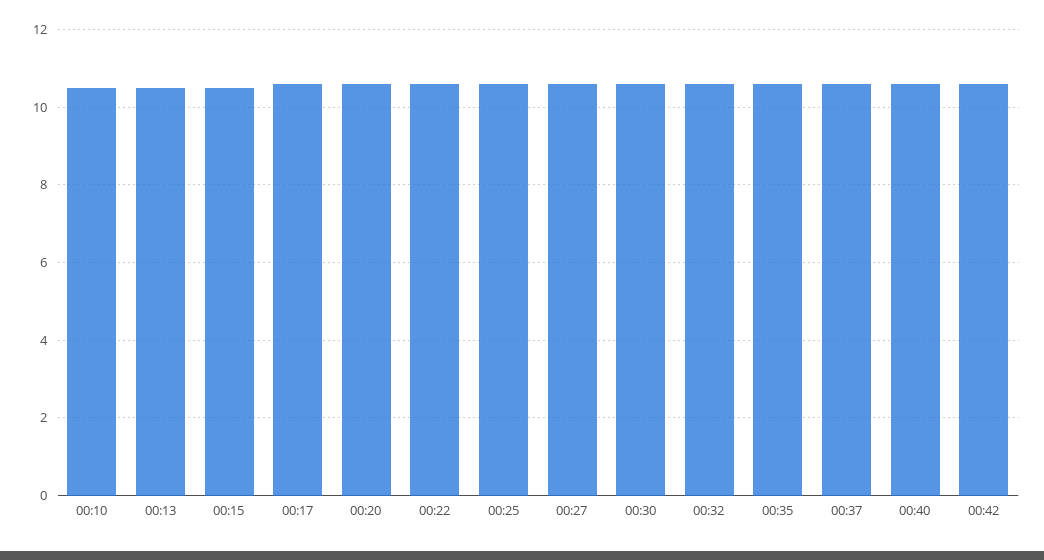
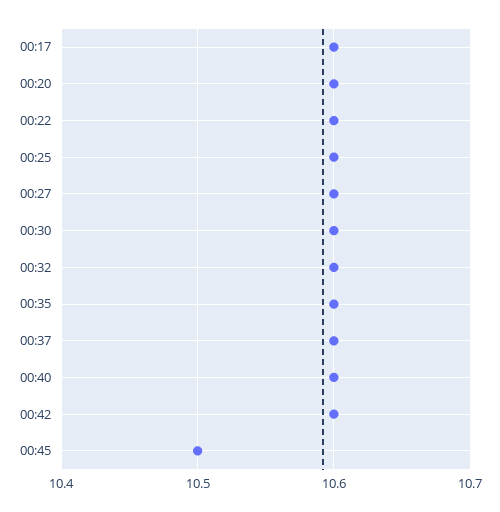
00:10: 10.5 -> none
00:13: 10.5 -> none
00:15: 10.5 -> none
00:45: none -> 10.5

